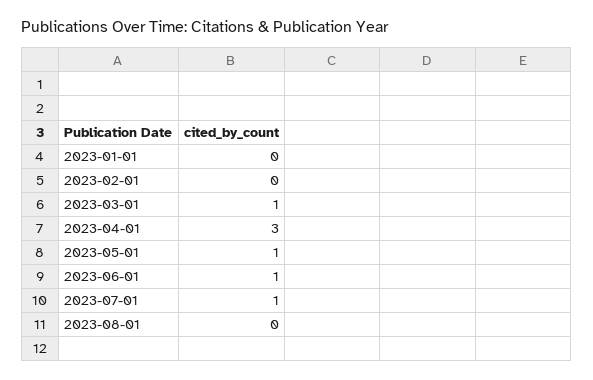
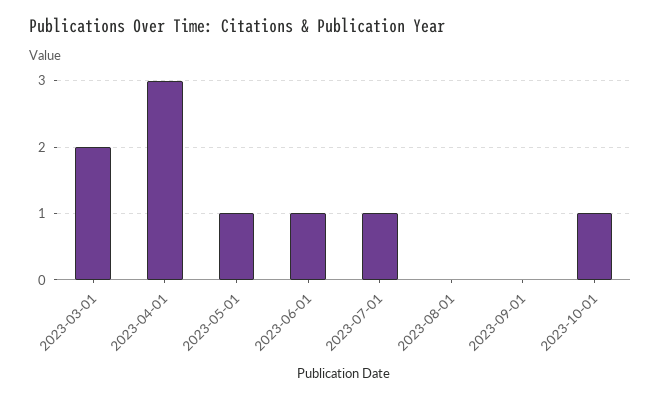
2023-01-01: 0 -> none
2023-02-01: 0 -> none
2023-03-01: 1 -> 2
2023-09-01: none -> 0
2023-10-01: none -> 1

